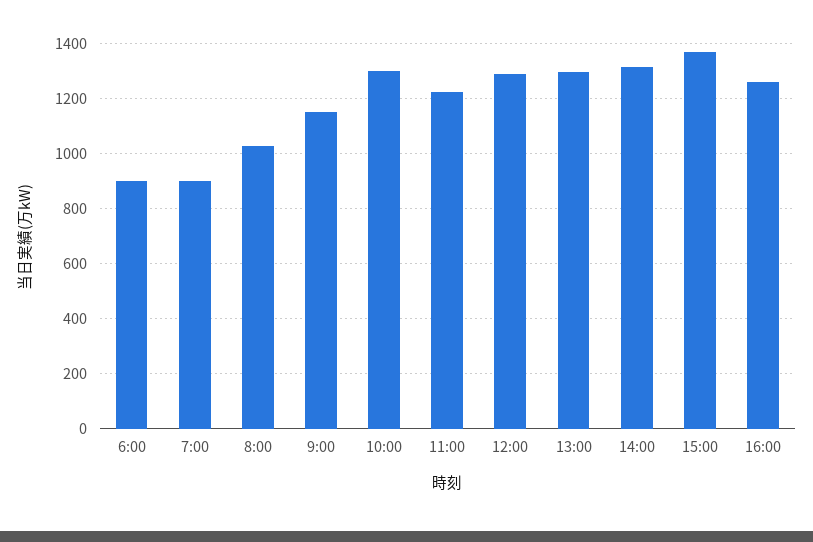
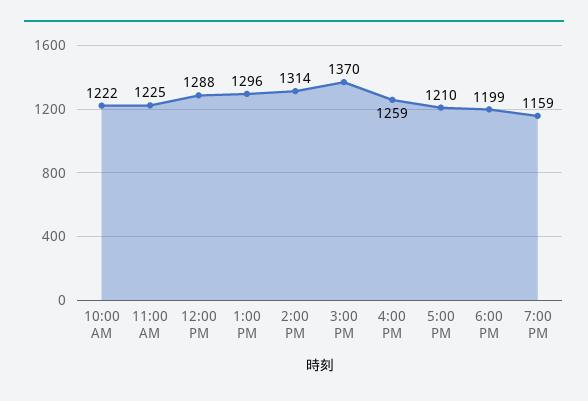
6:00: 900 -> none
7:00: 900 -> none
8:00: 1025 -> none
9:00: 1150 -> none
10:00: 1300 -> 1222
5:00 PM: none -> 1210
6:00 PM: none -> 1199
7:00 PM: none -> 1159

